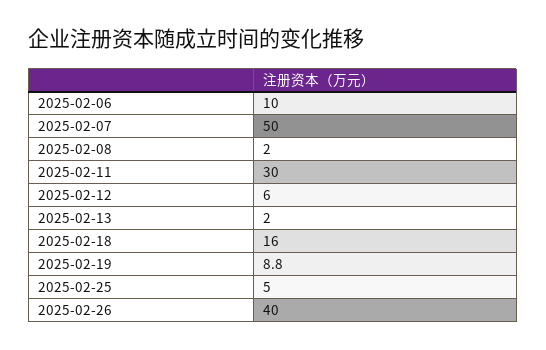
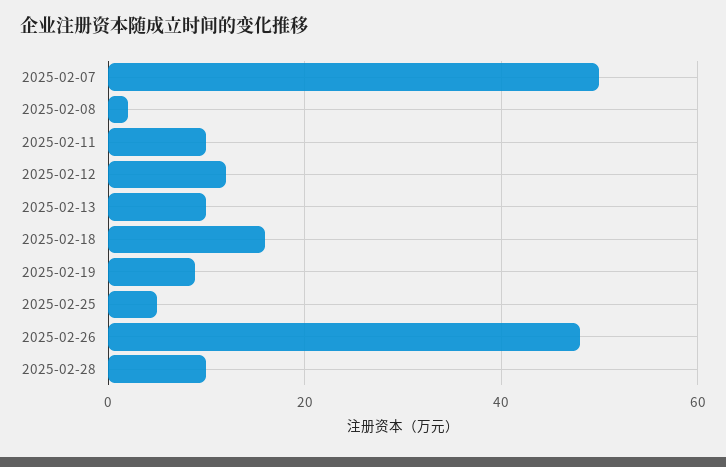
2025-02-06: 10 -> none
2025-02-11: 30 -> 10
2025-02-12: 6 -> 12
2025-02-13: 2 -> 10
2025-02-26: 40 -> 48
2025-02-28: none -> 10

